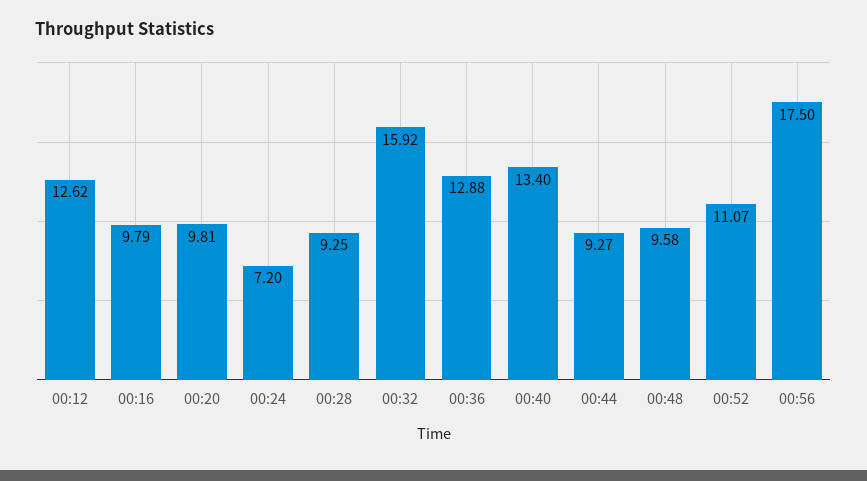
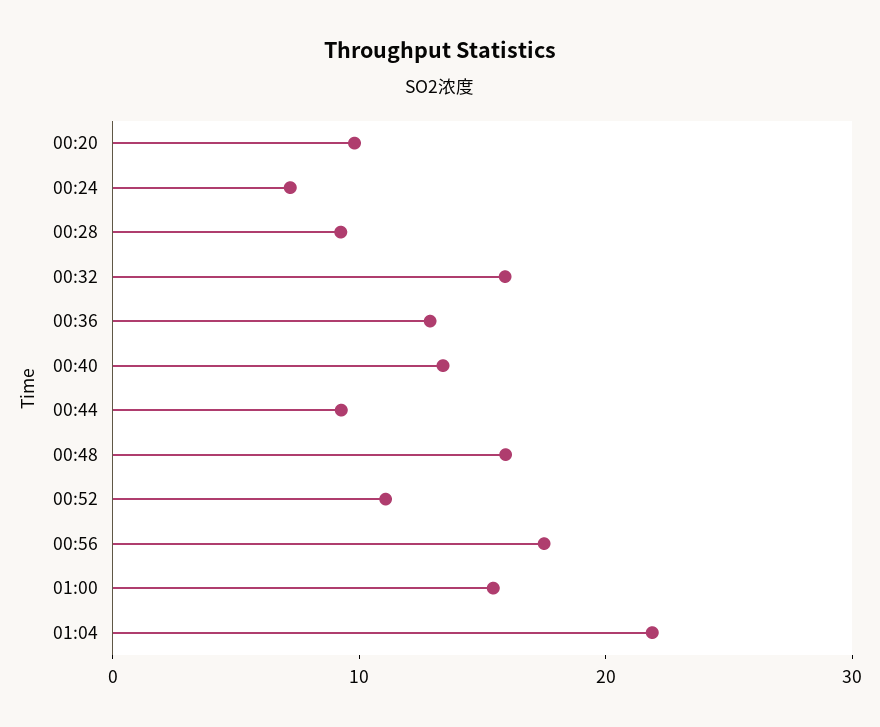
00:12: 12.62 -> none
00:16: 9.79 -> none
00:48: 9.58 -> 16
01:00: none -> 16
01:04: none -> 22

